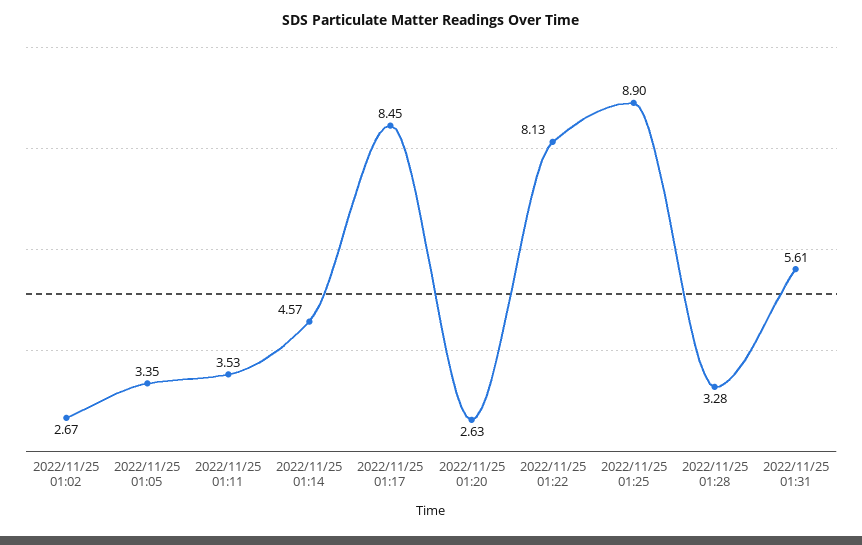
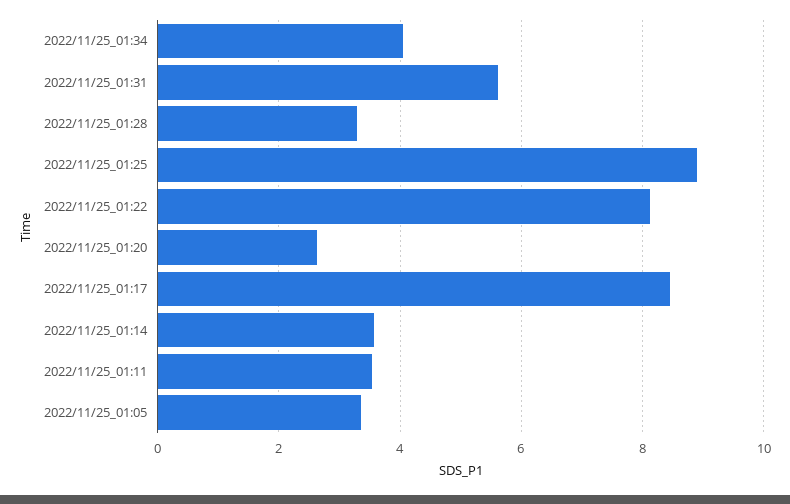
2022/11/25 01:02: 2.67 -> none
2022/11/25 01:14: 4.57 -> 3.6
2022/11/25_01:34: none -> 4

